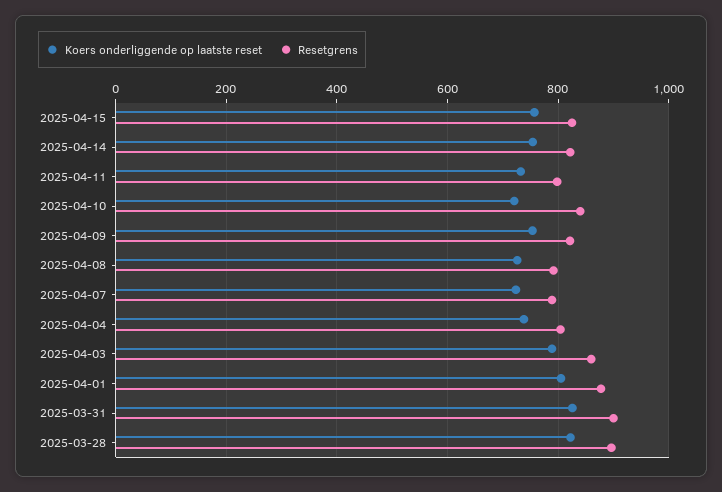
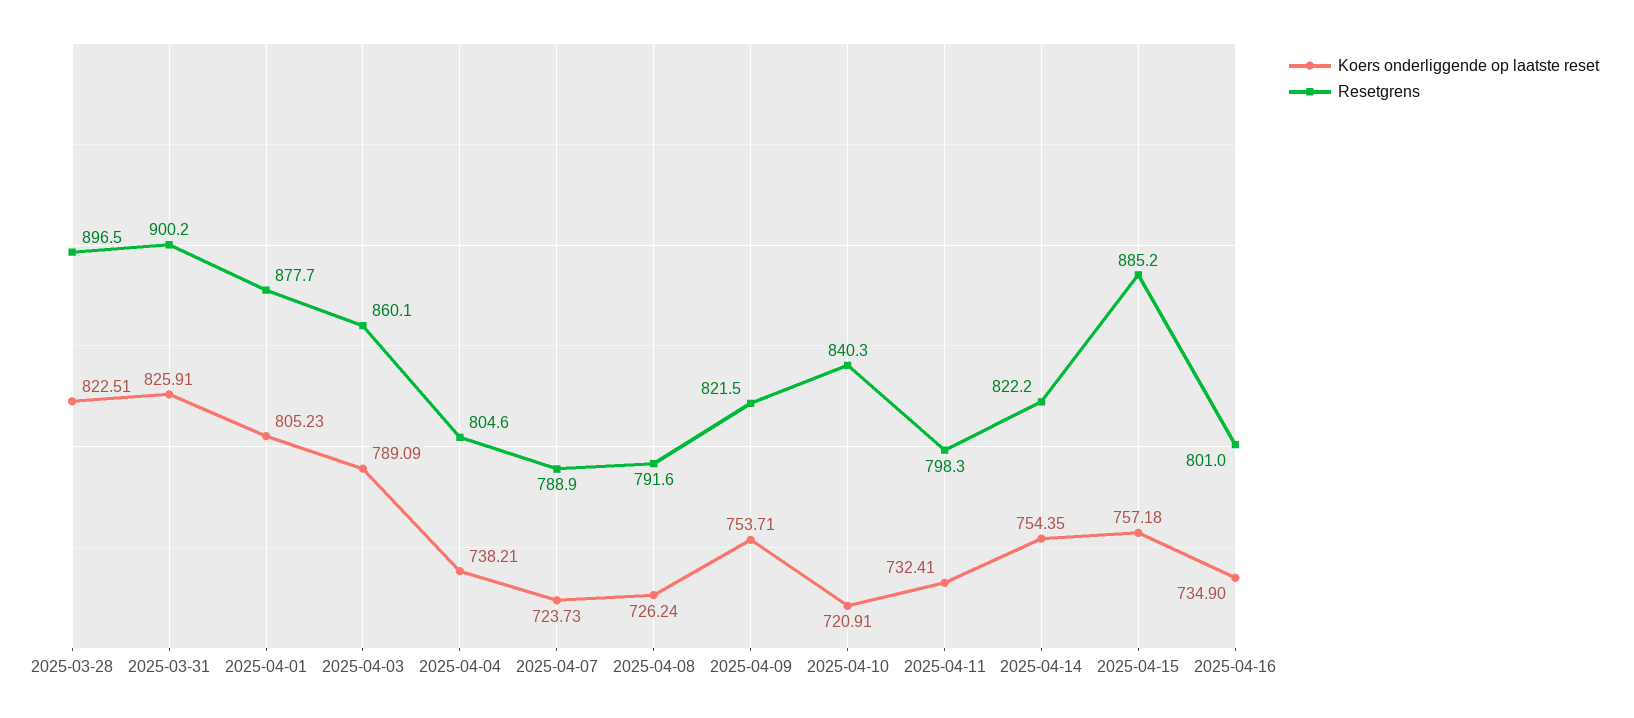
Resetgrens, 2025-04-15: 820 -> 885.2
Koers onderliggende op laatste reset, 2025-04-16: none -> 734.9
Resetgrens, 2025-04-16: none -> 801

